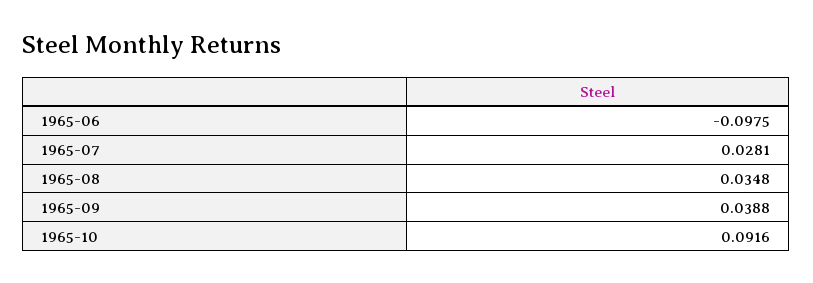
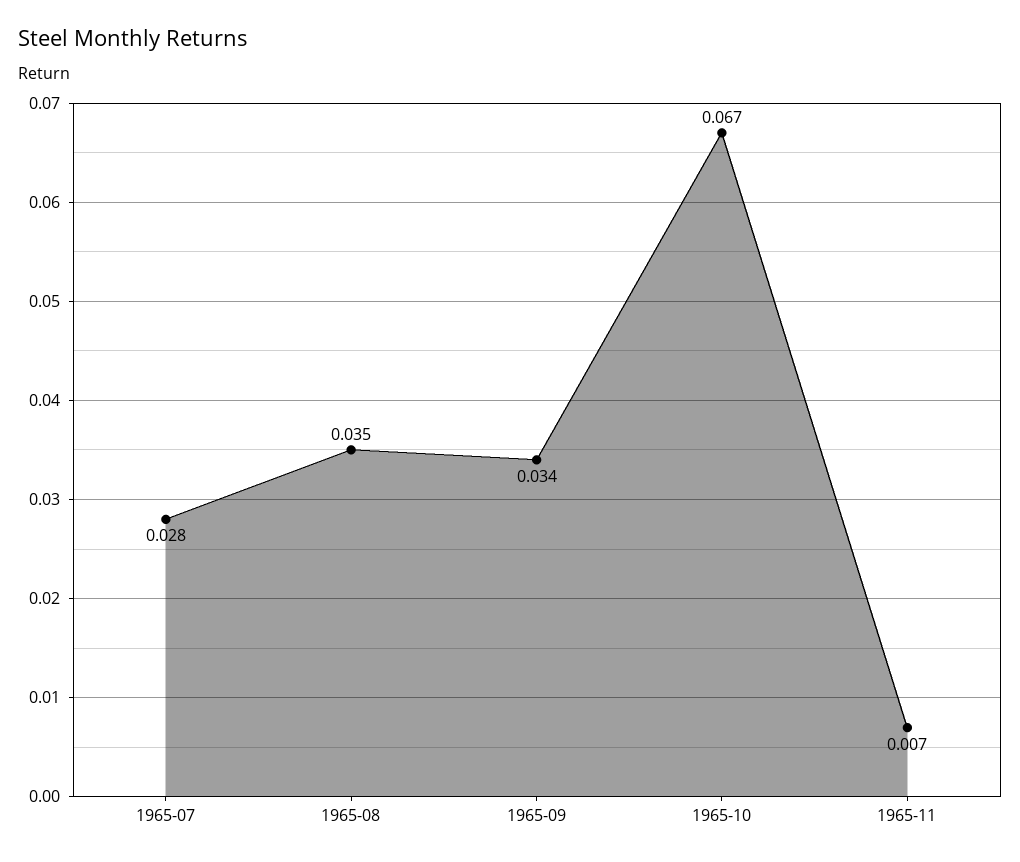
1965-06: -0.0975 -> none
1965-09: 0.0388 -> 0.034
1965-10: 0.0916 -> 0.067
1965-11: none -> 0.007

